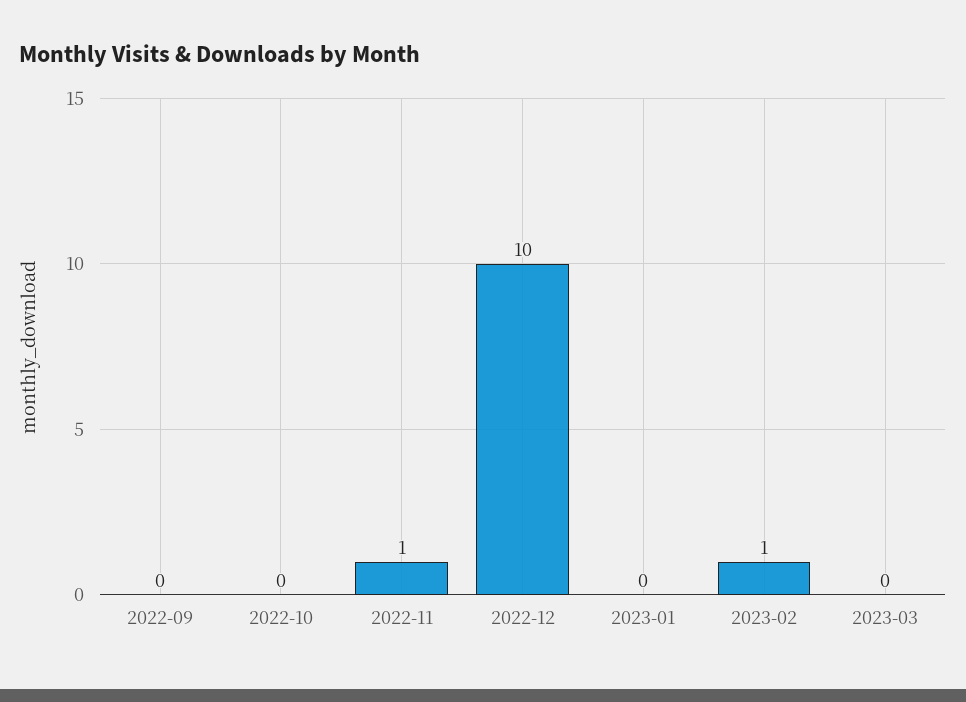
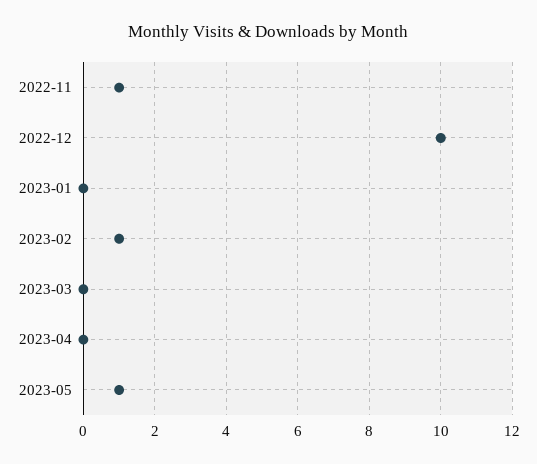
2022-09: 0 -> none
2022-10: 0 -> none
2023-04: none -> 0
2023-05: none -> 1

